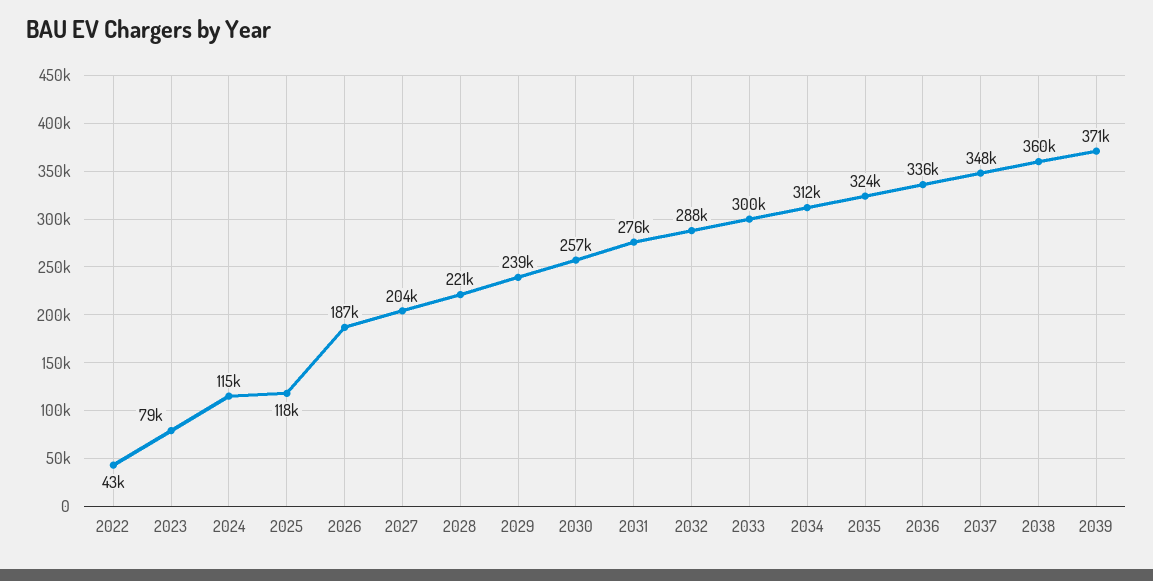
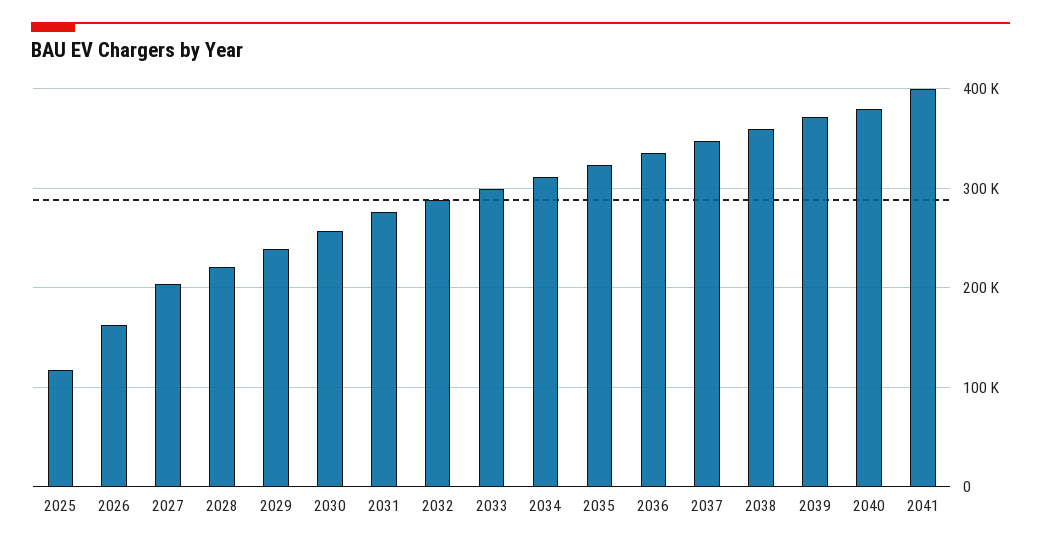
2022: 43000 -> none
2023: 79000 -> none
2024: 115000 -> none
2026: 187000 -> 160000
2040: none -> 380000
2041: none -> 400000

